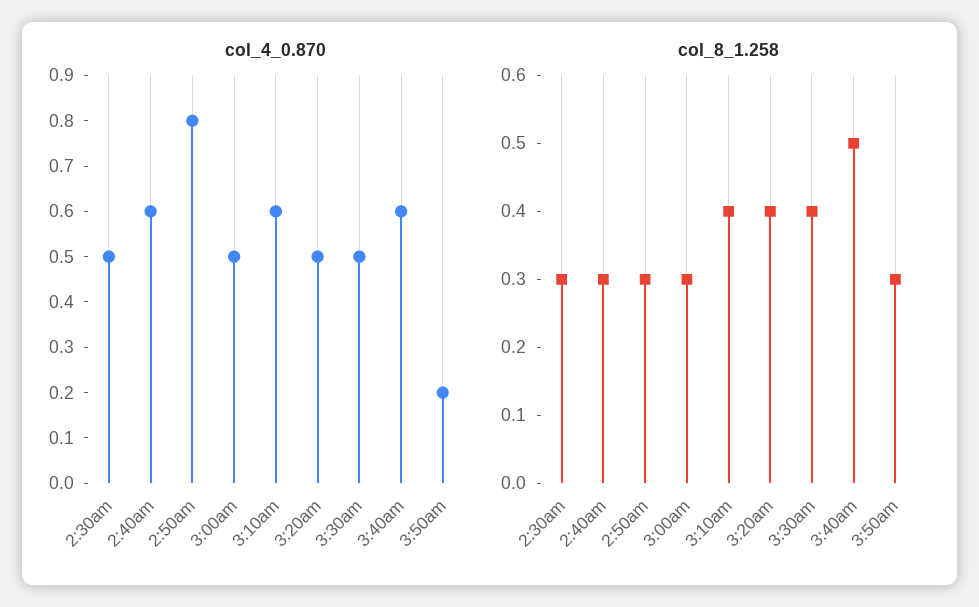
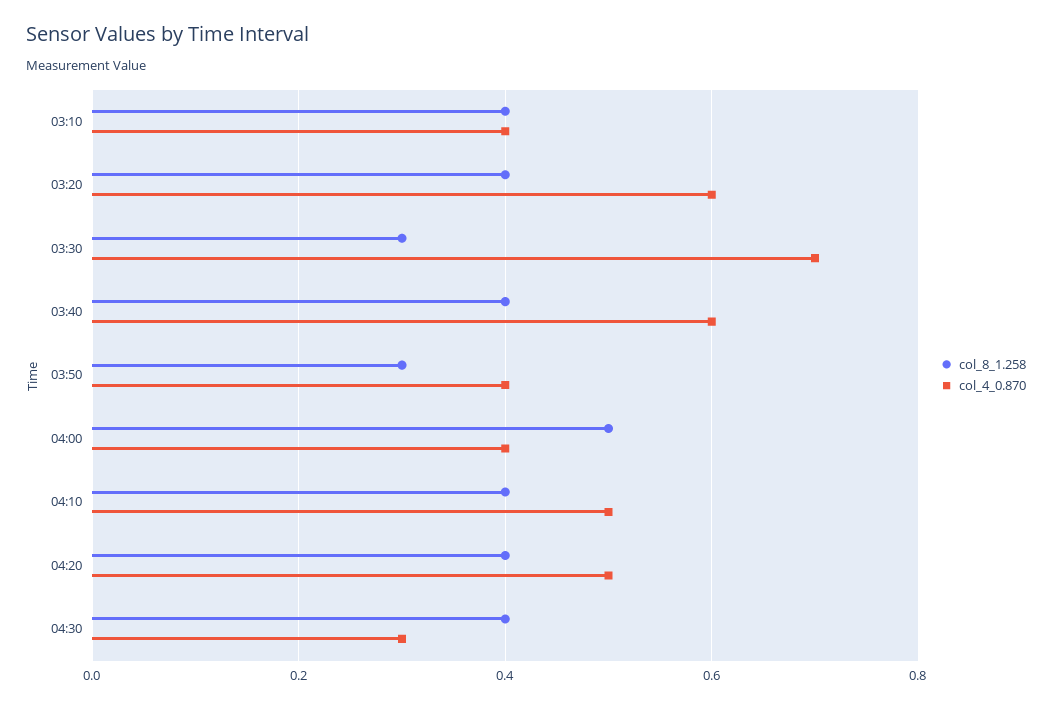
col_4_0.870, 2:30am: 0.5 -> none
col_4_0.870, 2:40am: 0.6 -> none
col_4_0.870, 2:50am: 0.8 -> none
col_4_0.870, 3:00am: 0.5 -> none
col_4_0.870, 3:10am: 0.6 -> 0.4
col_4_0.870, 3:20am: 0.5 -> 0.6
col_4_0.870, 3:30am: 0.5 -> 0.7
col_4_0.870, 3:50am: 0.2 -> 0.4
col_8_1.258, 2:30am: 0.3 -> none
col_8_1.258, 2:40am: 0.3 -> none
col_8_1.258, 2:50am: 0.3 -> none
col_8_1.258, 3:00am: 0.3 -> none
col_8_1.258, 3:30am: 0.4 -> 0.3
col_8_1.258, 3:40am: 0.5 -> 0.4
col_8_1.258, 04:00: none -> 0.5
col_4_0.870, 04:00: none -> 0.4
col_8_1.258, 04:10: none -> 0.4
col_4_0.870, 04:10: none -> 0.5
col_8_1.258, 04:20: none -> 0.4
col_4_0.870, 04:20: none -> 0.5
col_8_1.258, 04:30: none -> 0.4
col_4_0.870, 04:30: none -> 0.3

